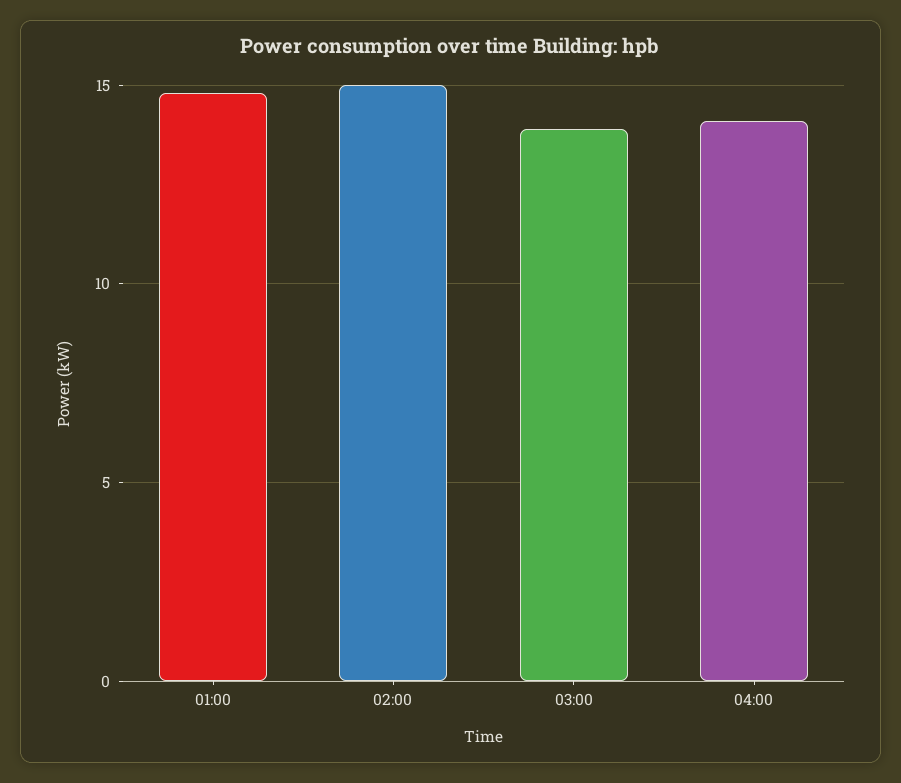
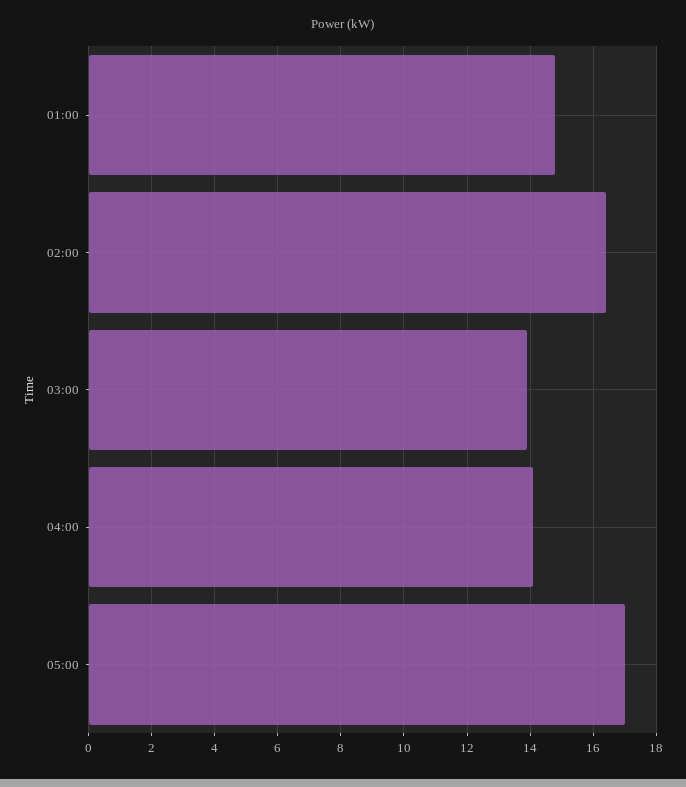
02:00: 15 -> 16.5
05:00: none -> 17

